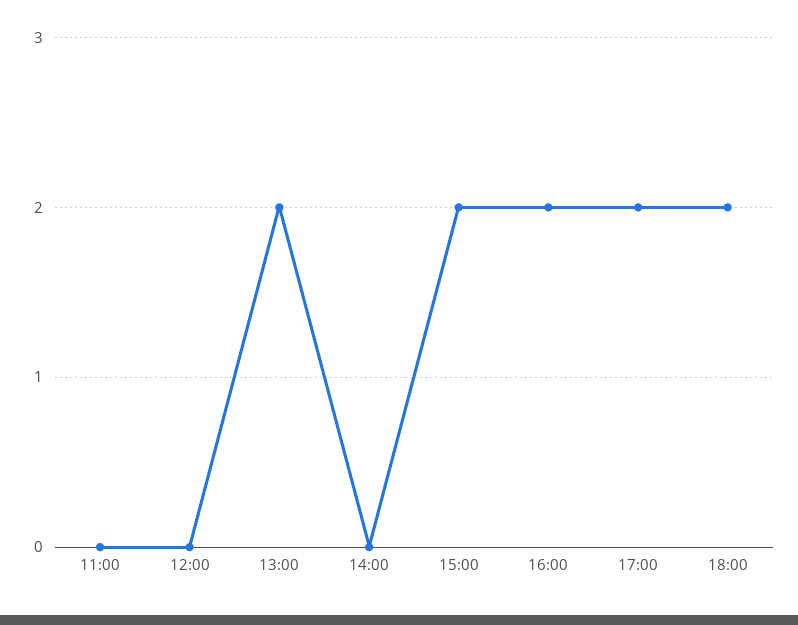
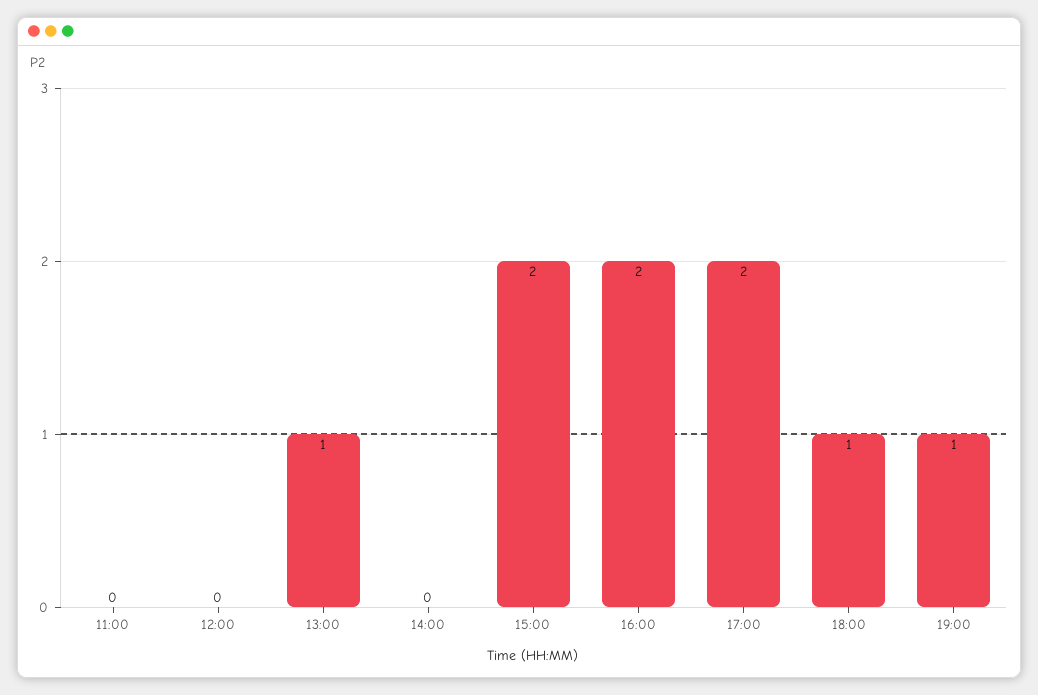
13:00: 2 -> 1
18:00: 2 -> 1
19:00: none -> 1

